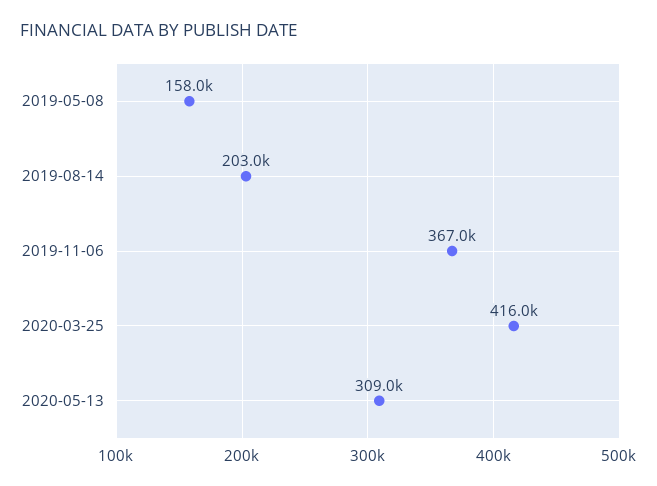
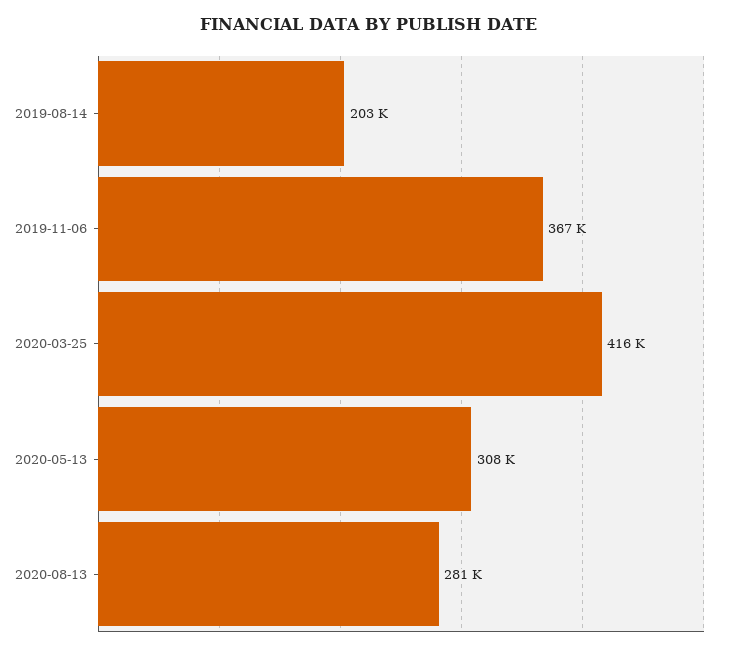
2019-05-08: 158000 -> none
2020-05-13: 309000 -> 308000
2020-08-13: none -> 281000

